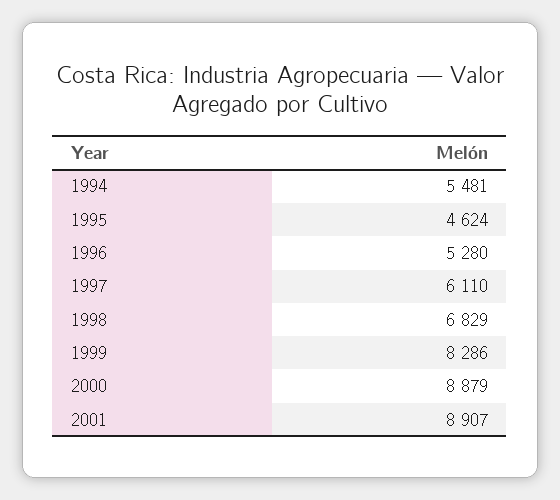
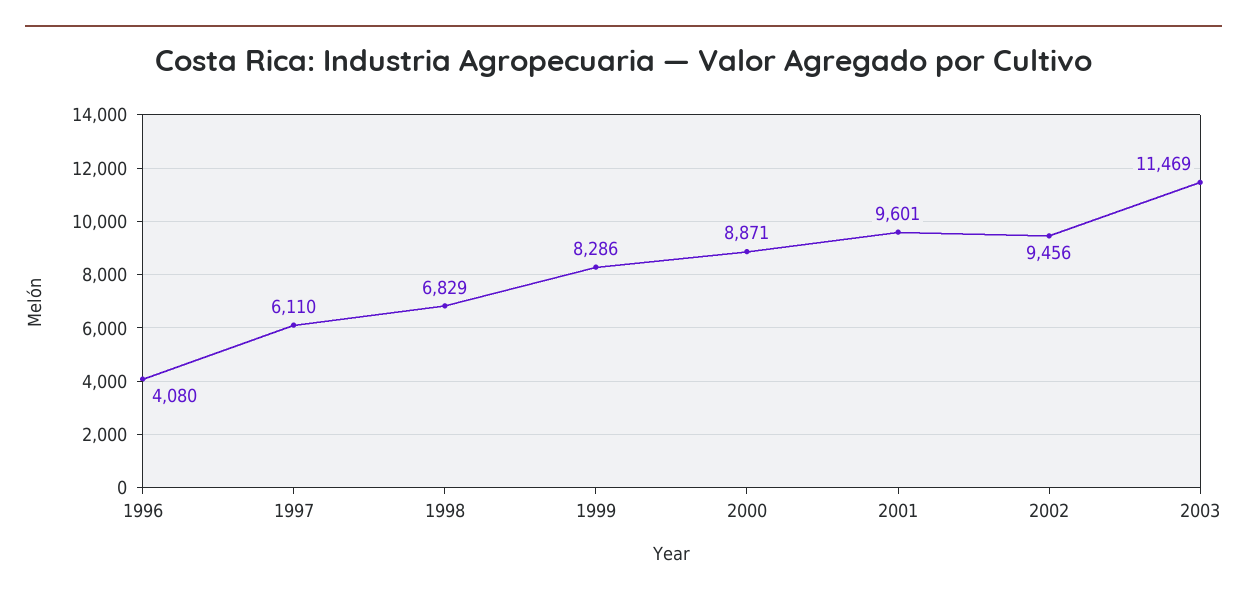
1994: 5481 -> none
1995: 4624 -> none
1996: 5280 -> 4080
2000: 8879 -> 8871
2001: 8907 -> 9601
2002: none -> 9456
2003: none -> 11469

